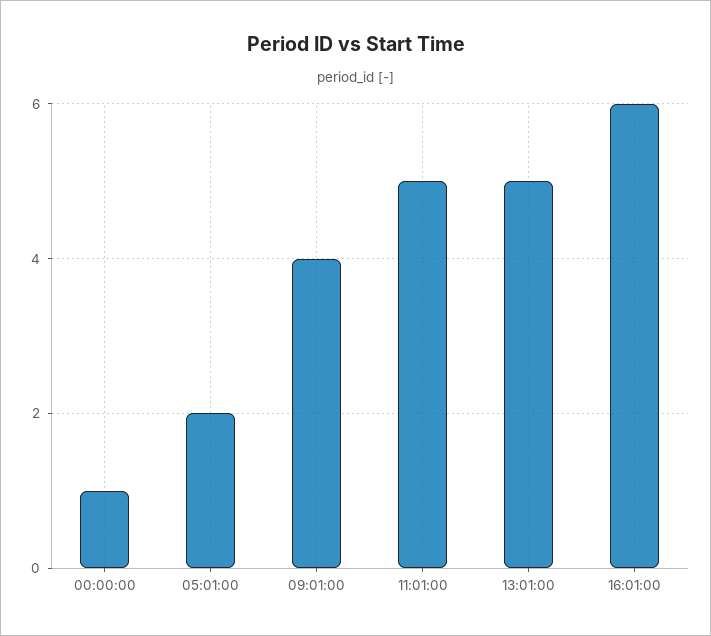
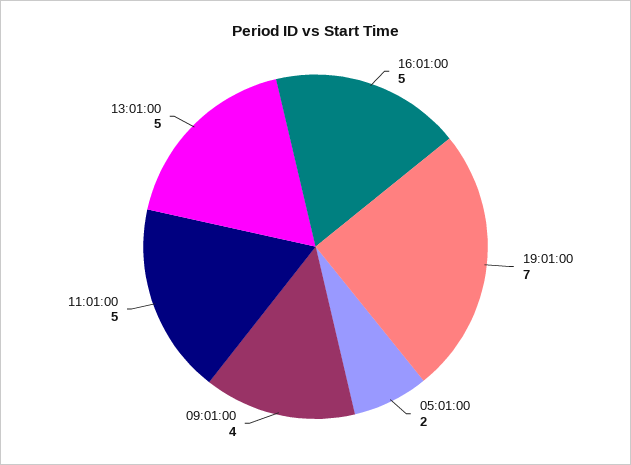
00:00:00: 1 -> none
16:01:00: 6 -> 5
19:01:00: none -> 7

